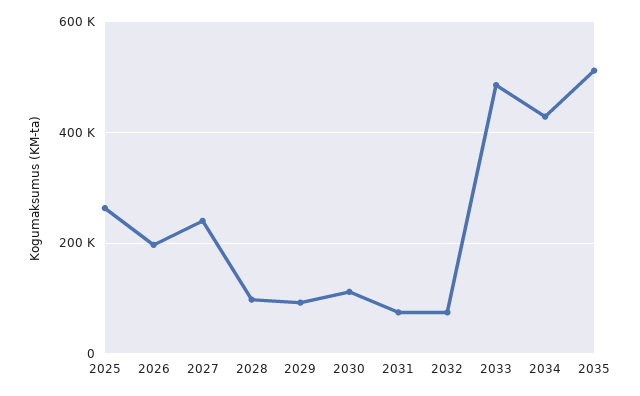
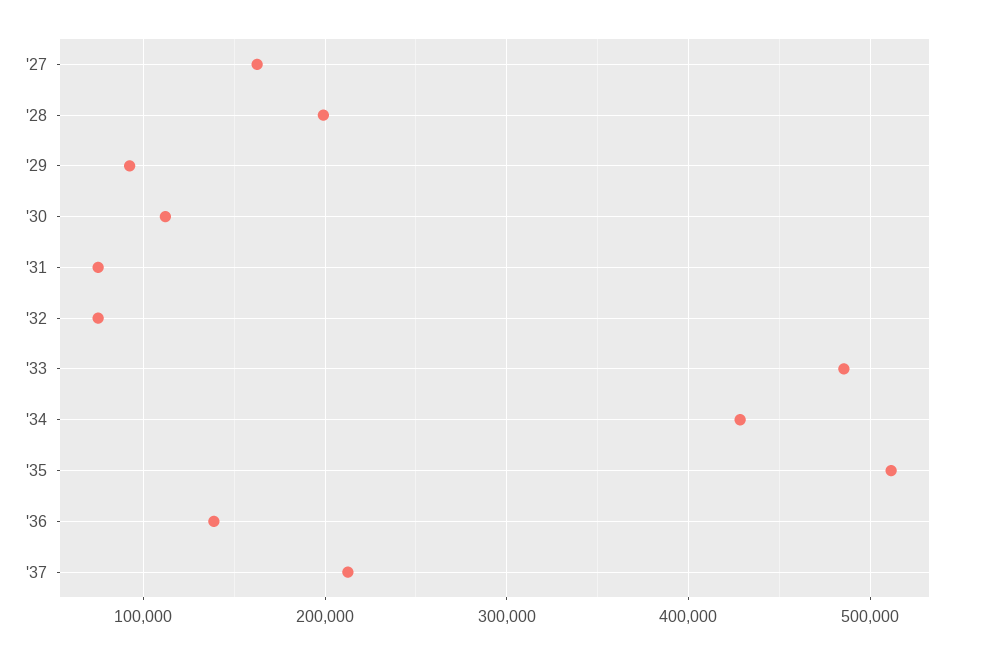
2025: 260000 -> none
2026: 200000 -> none
2027: 240000 -> 160000
2028: 100000 -> 200000
'36: none -> 140000
'37: none -> 210000

